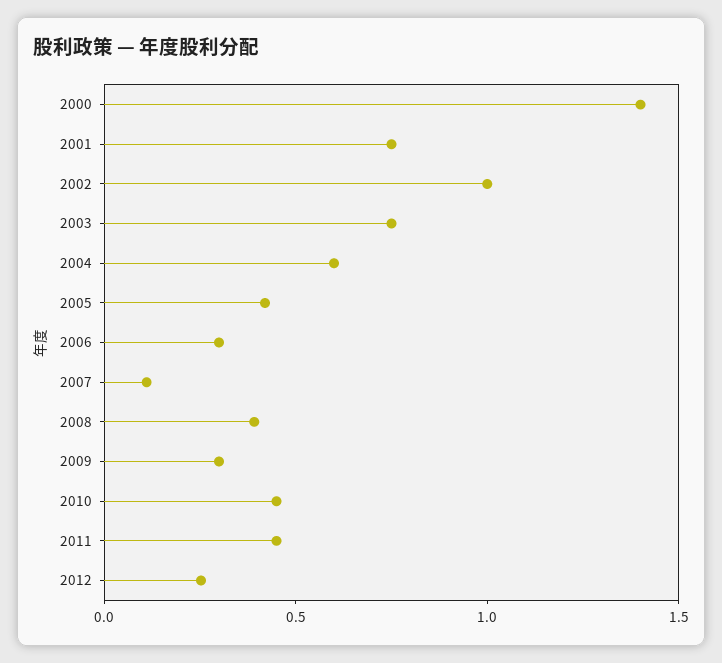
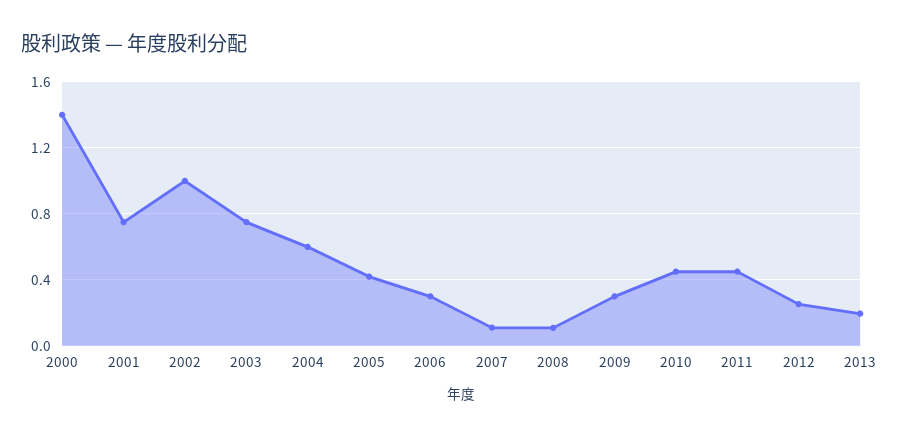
2008: 0.4 -> 0.1
2013: none -> 0.2

